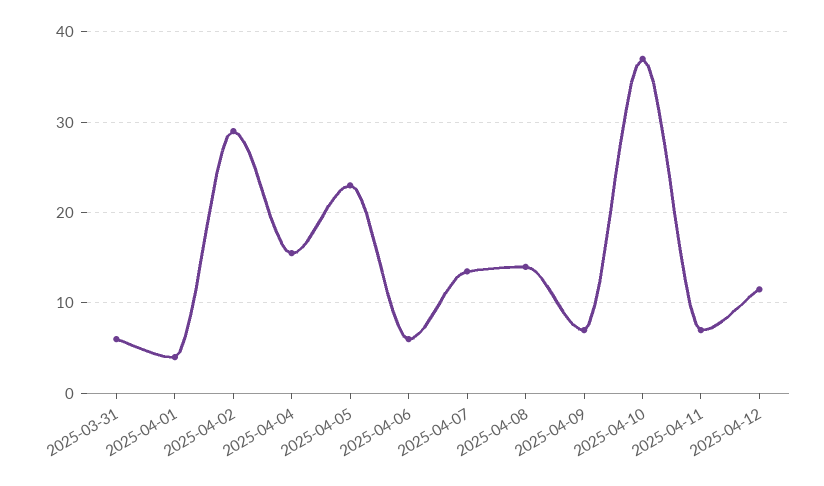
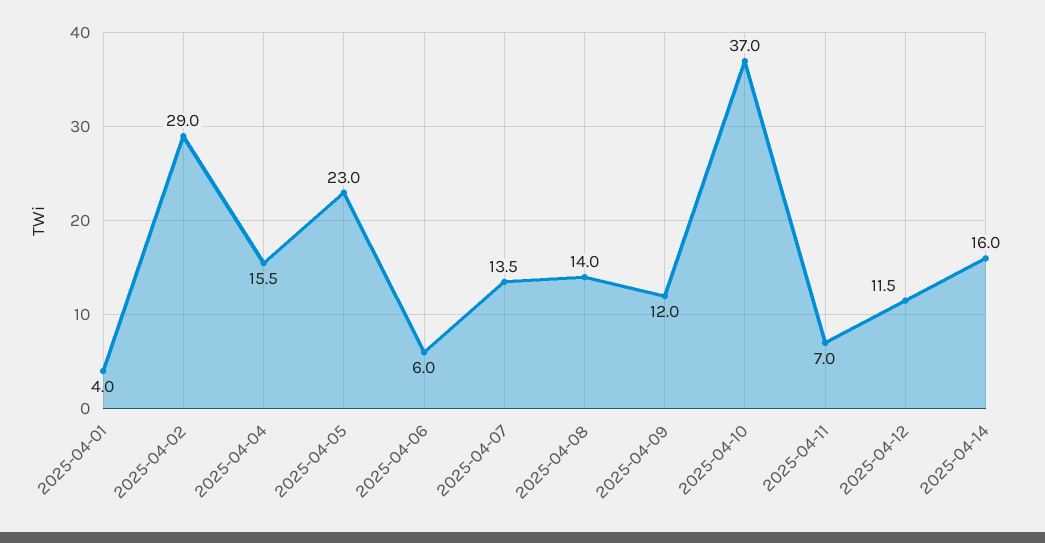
2025-03-31: 6 -> none
2025-04-09: 7 -> 12
2025-04-14: none -> 16

